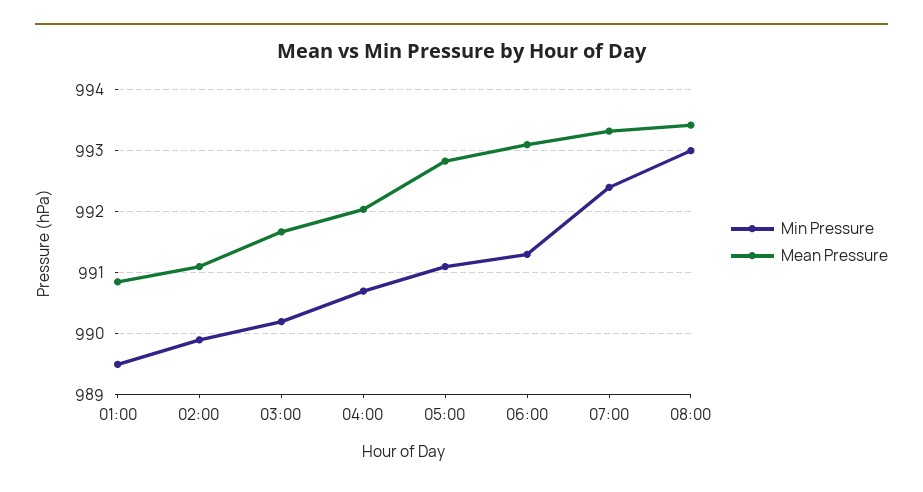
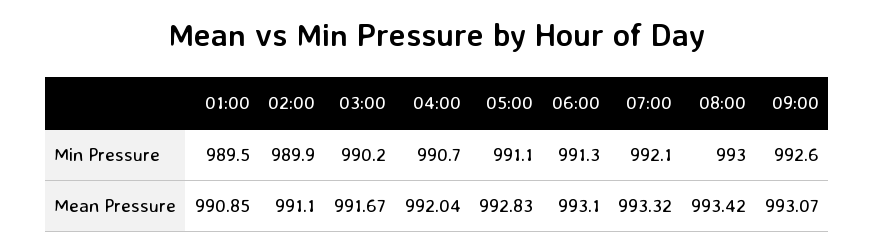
Min Pressure, 07:00: 992.4 -> 992.1
Min Pressure, 09:00: none -> 992.6
Mean Pressure, 09:00: none -> 993.07

